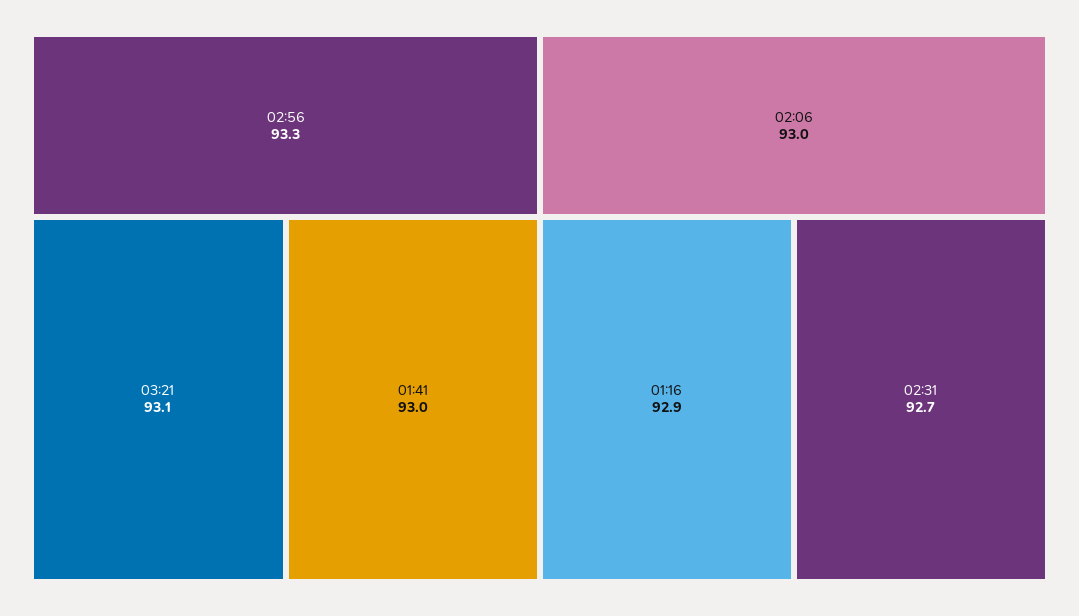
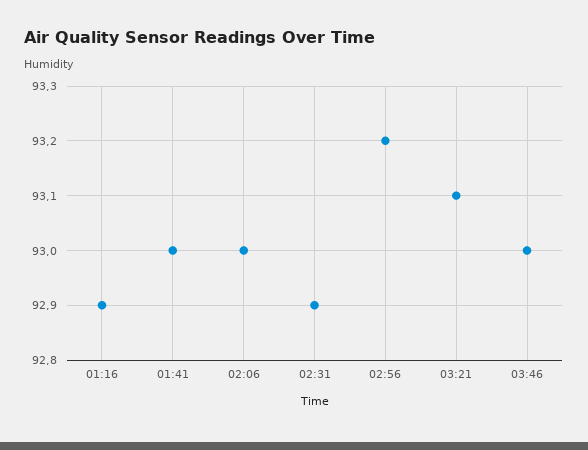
02:56: 93.3 -> 93.2
02:31: 92.7 -> 92.9
03:46: none -> 93

